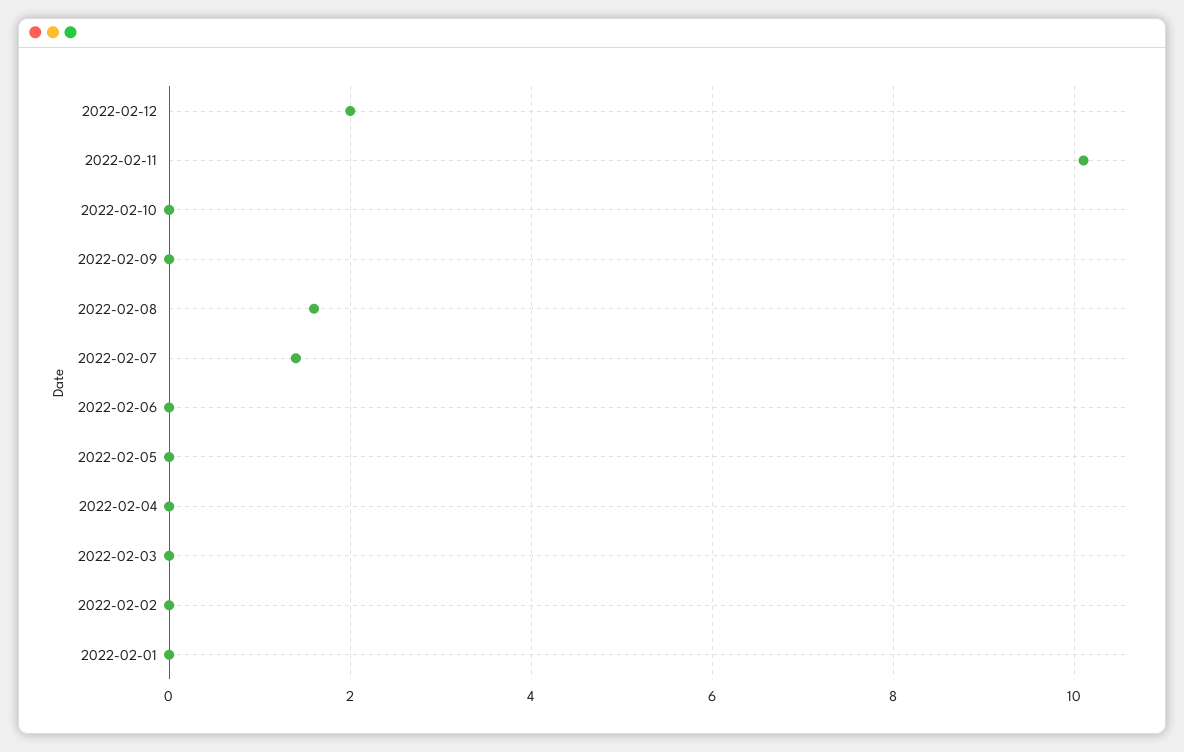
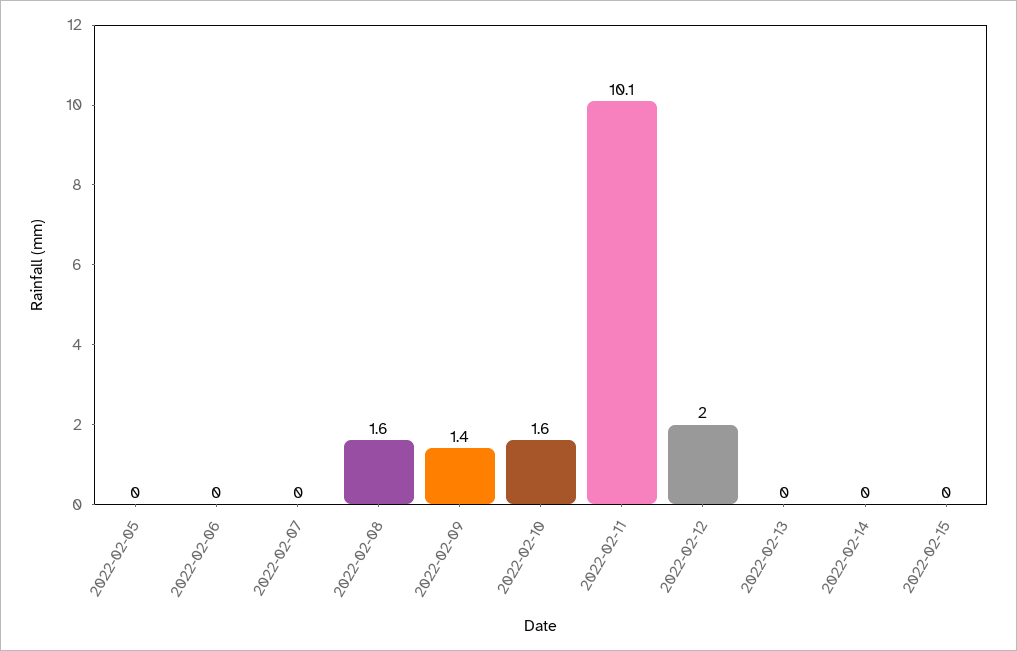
2022-02-10: 0 -> 1.6
2022-02-09: 0 -> 1.4
2022-02-07: 1.5 -> 0
2022-02-04: 0 -> none
2022-02-03: 0 -> none
2022-02-02: 0 -> none
2022-02-01: 0 -> none
2022-02-13: none -> 0
2022-02-14: none -> 0
2022-02-15: none -> 0

